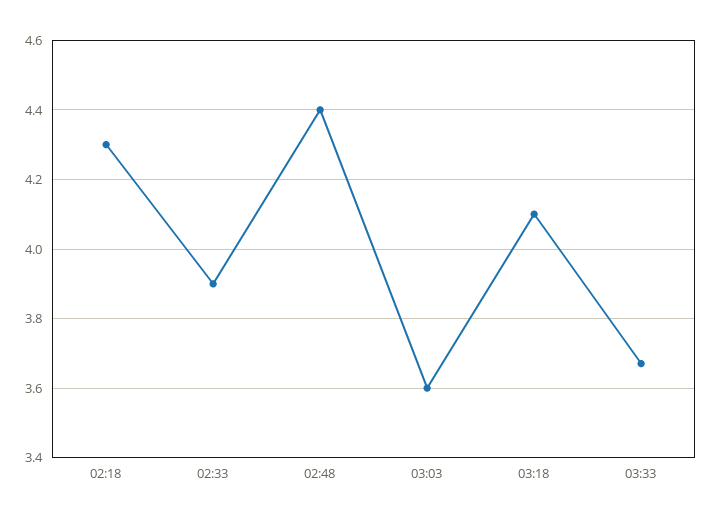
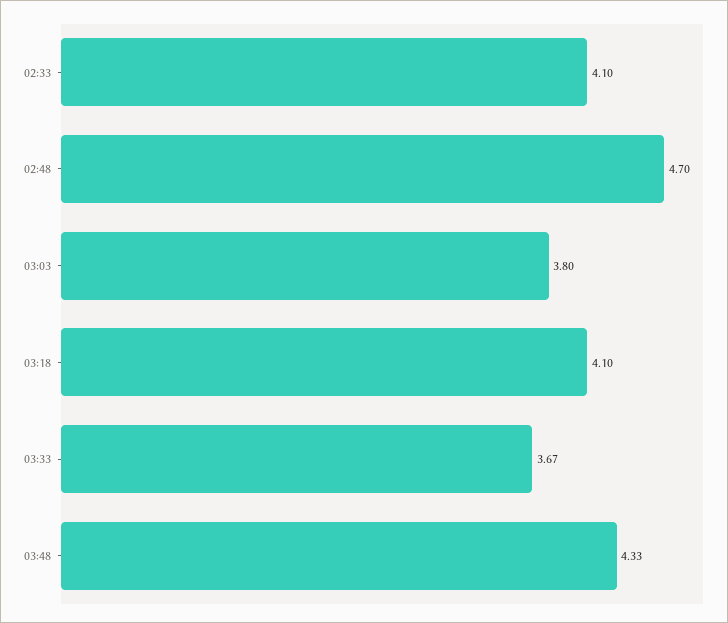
02:18: 4.3 -> none
02:33: 3.9 -> 4.1
02:48: 4.4 -> 4.7
03:03: 3.6 -> 3.8
03:48: none -> 4.33

